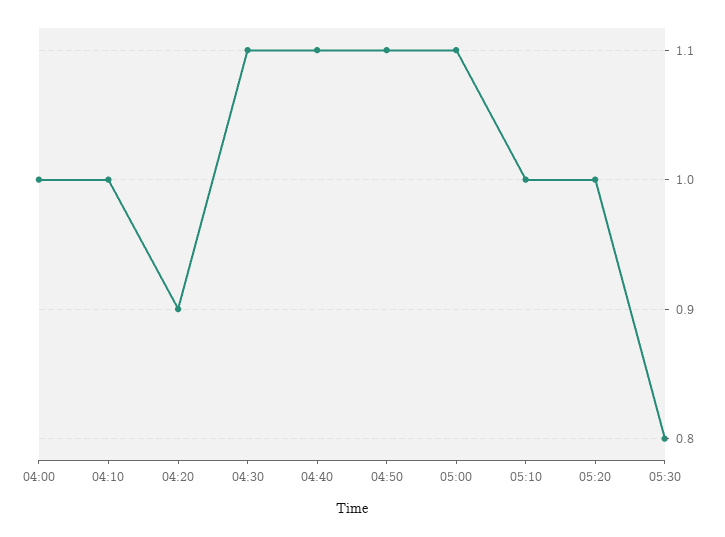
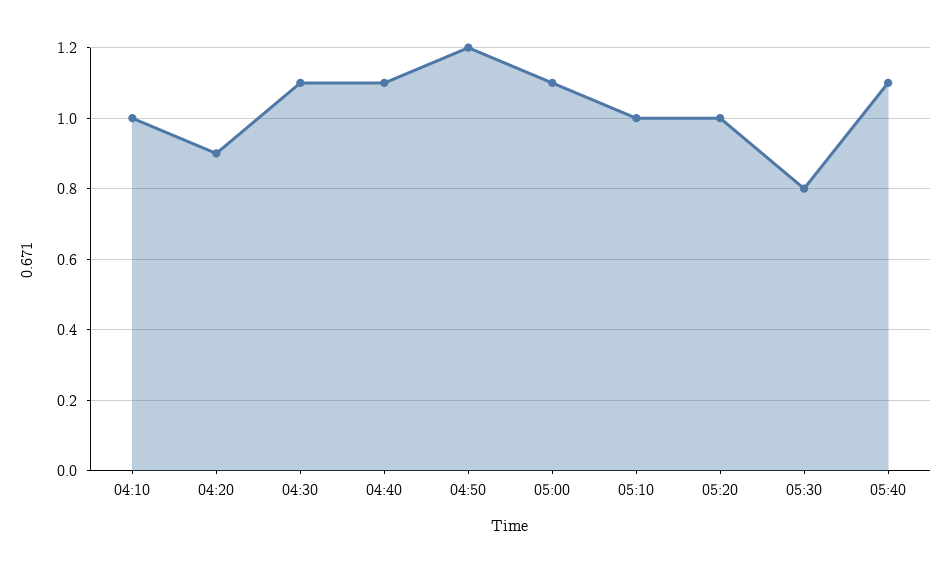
04:00: 1 -> none
04:50: 1.1 -> 1.2
05:40: none -> 1.1

